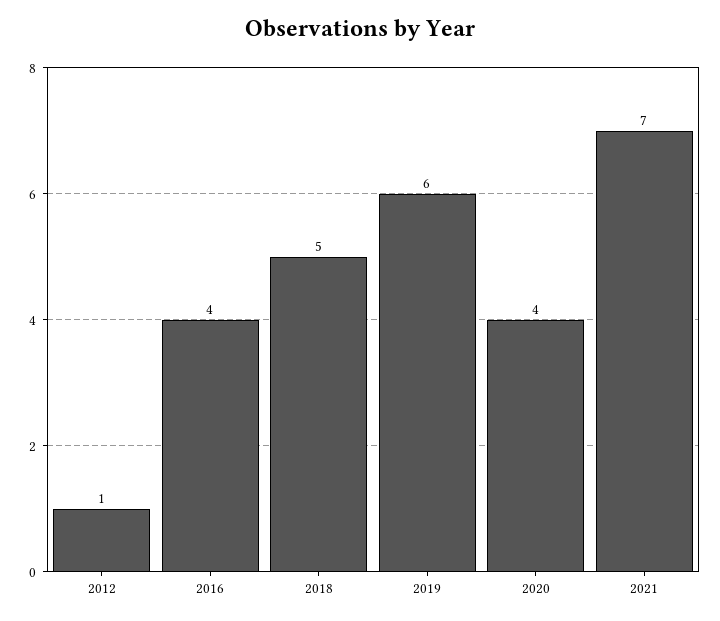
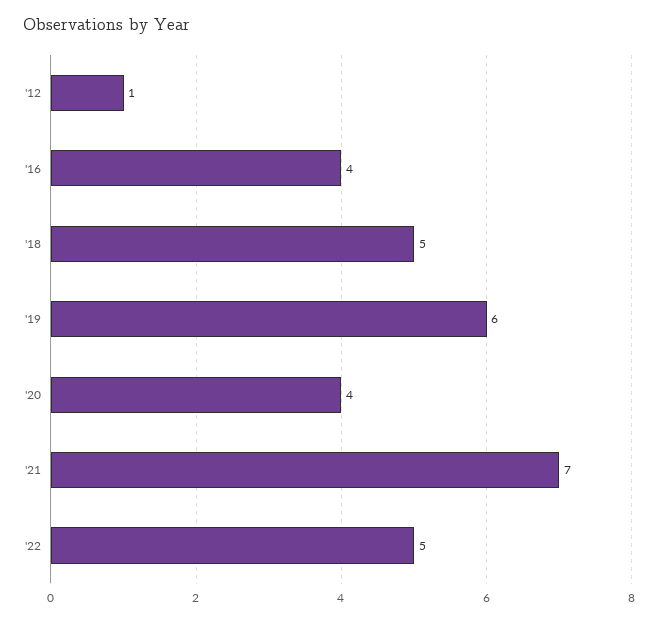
'22: none -> 5

